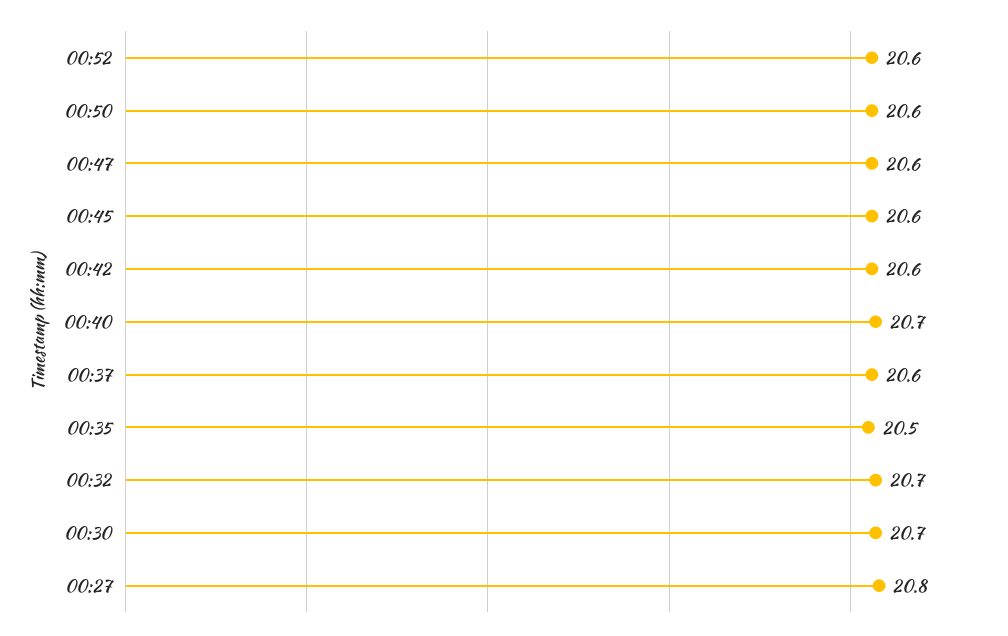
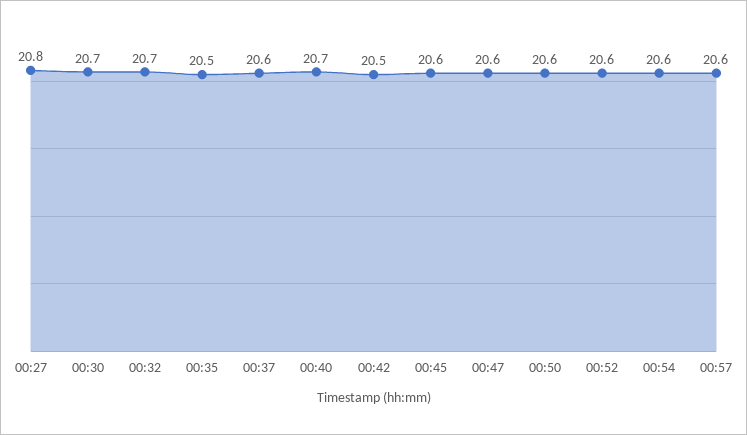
00:42: 20.6 -> 20.5
00:54: none -> 20.6
00:57: none -> 20.6

